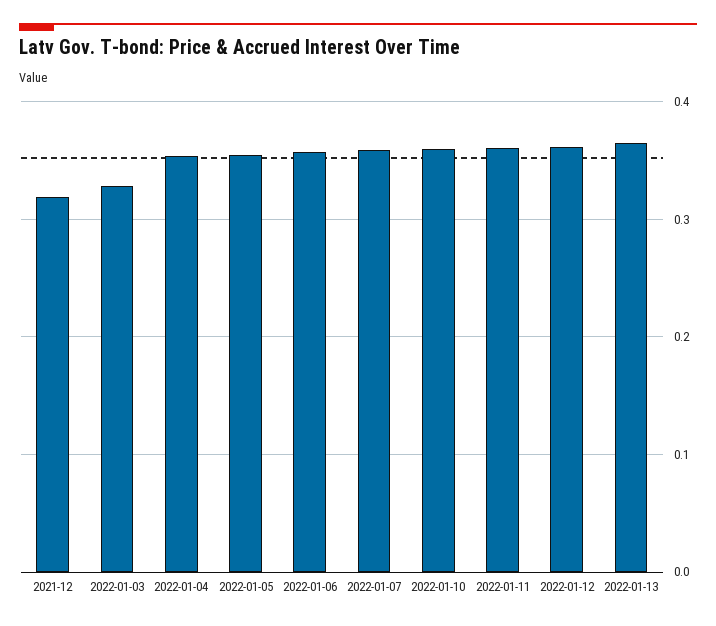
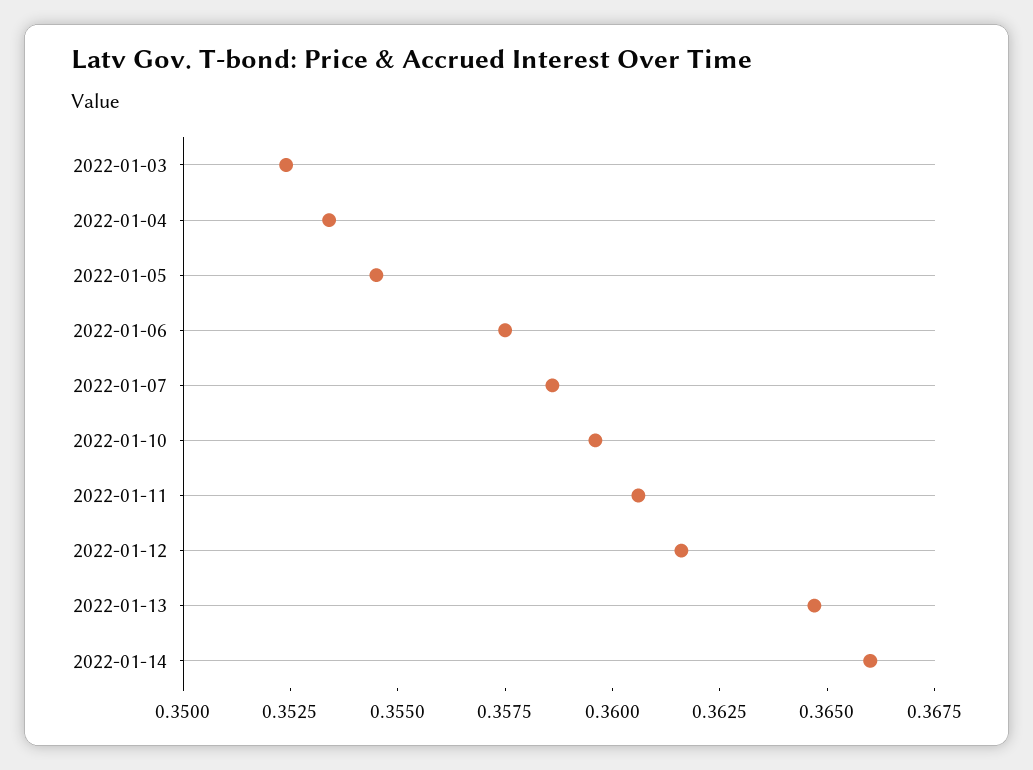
2021-12: 0.32 -> none
2022-01-03: 0.33 -> 0.3525
2022-01-14: none -> 0.366

